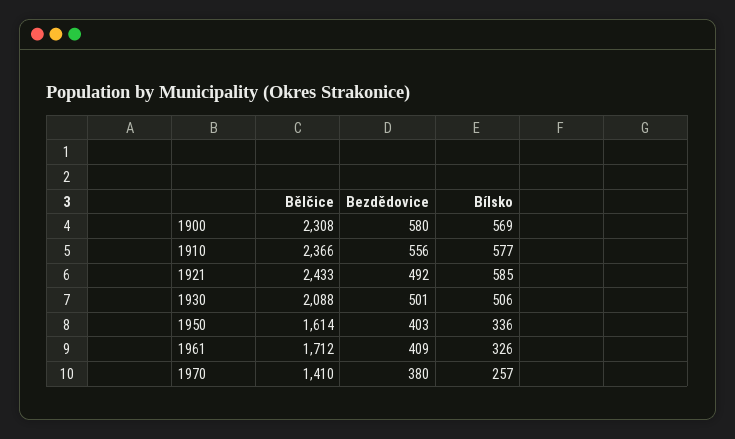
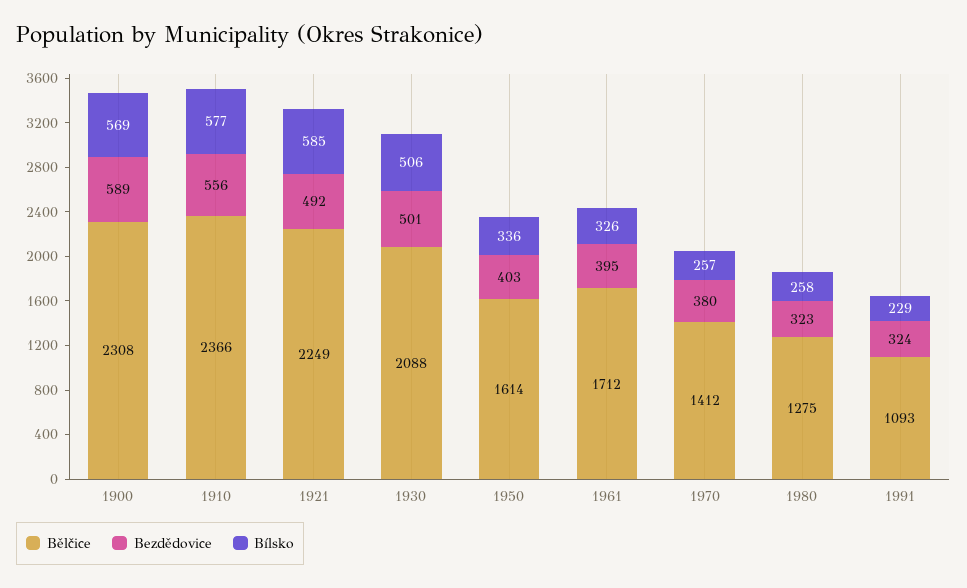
Bezdědovice, 1900: 580 -> 589
Bělčice, 1921: 2433 -> 2249
Bezdědovice, 1961: 409 -> 395
Bělčice, 1970: 1410 -> 1412
Bělčice, 1980: none -> 1275
Bezdědovice, 1980: none -> 323
Bílsko, 1980: none -> 258
Bělčice, 1991: none -> 1093
Bezdědovice, 1991: none -> 324
Bílsko, 1991: none -> 229

